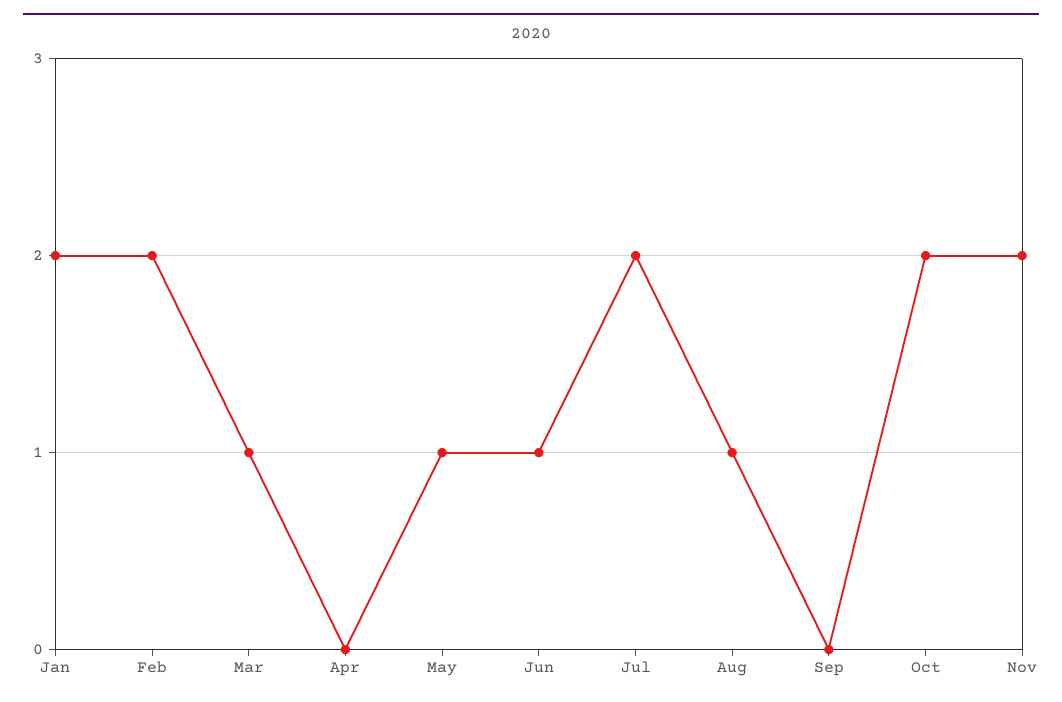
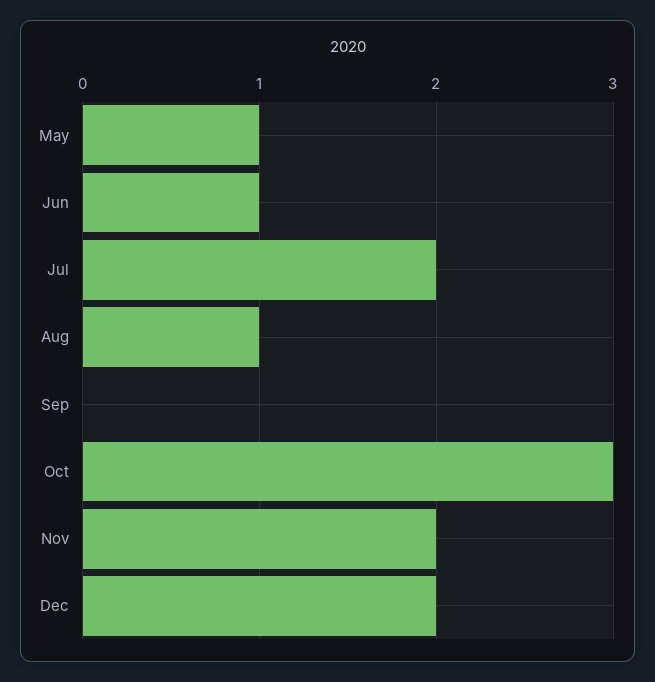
Jan: 2 -> none
Feb: 2 -> none
Mar: 1 -> none
Apr: 0 -> none
Oct: 2 -> 3
Dec: none -> 2

